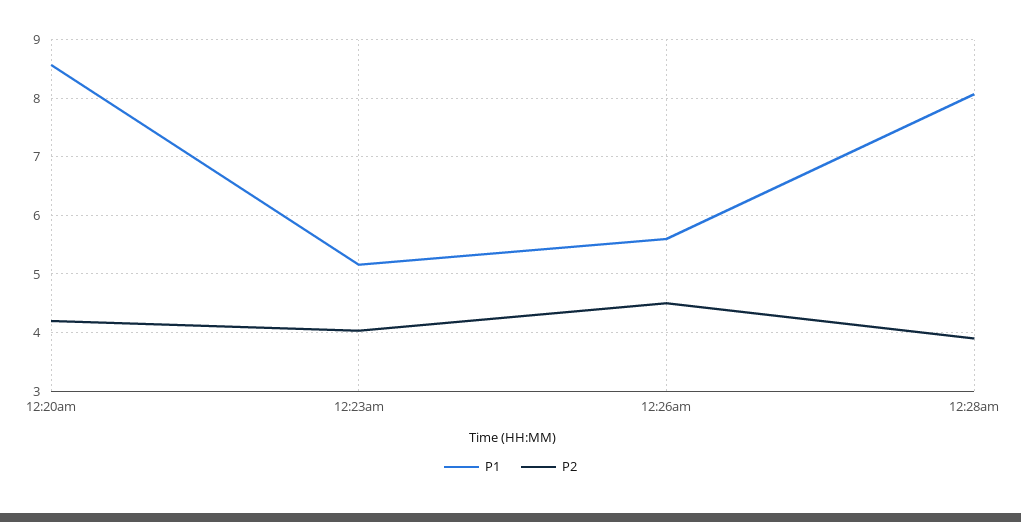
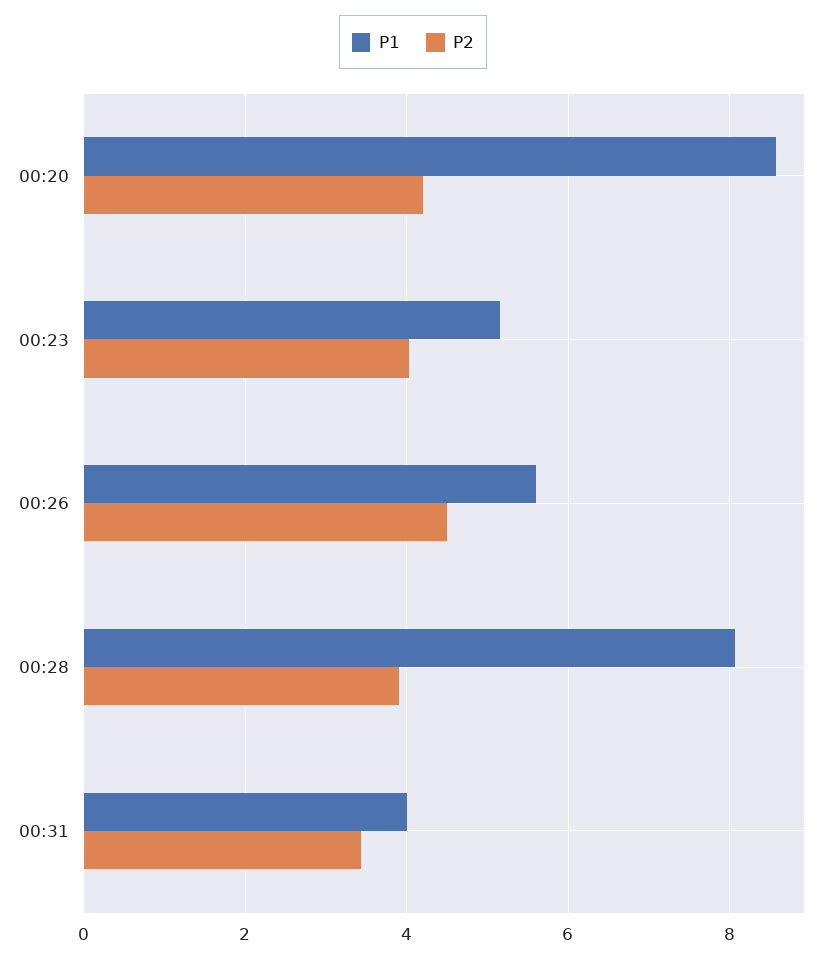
P1, 00:31: none -> 4
P2, 00:31: none -> 3.4

